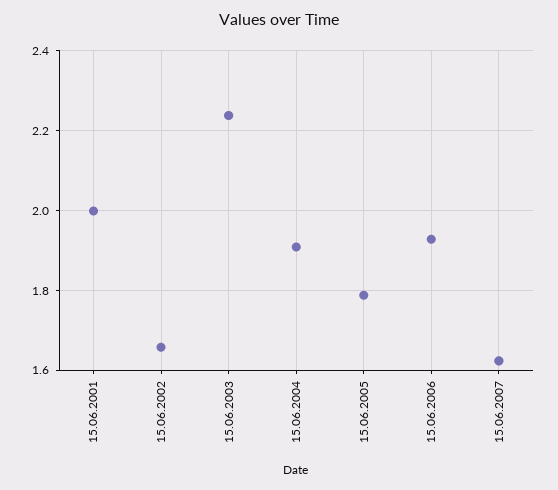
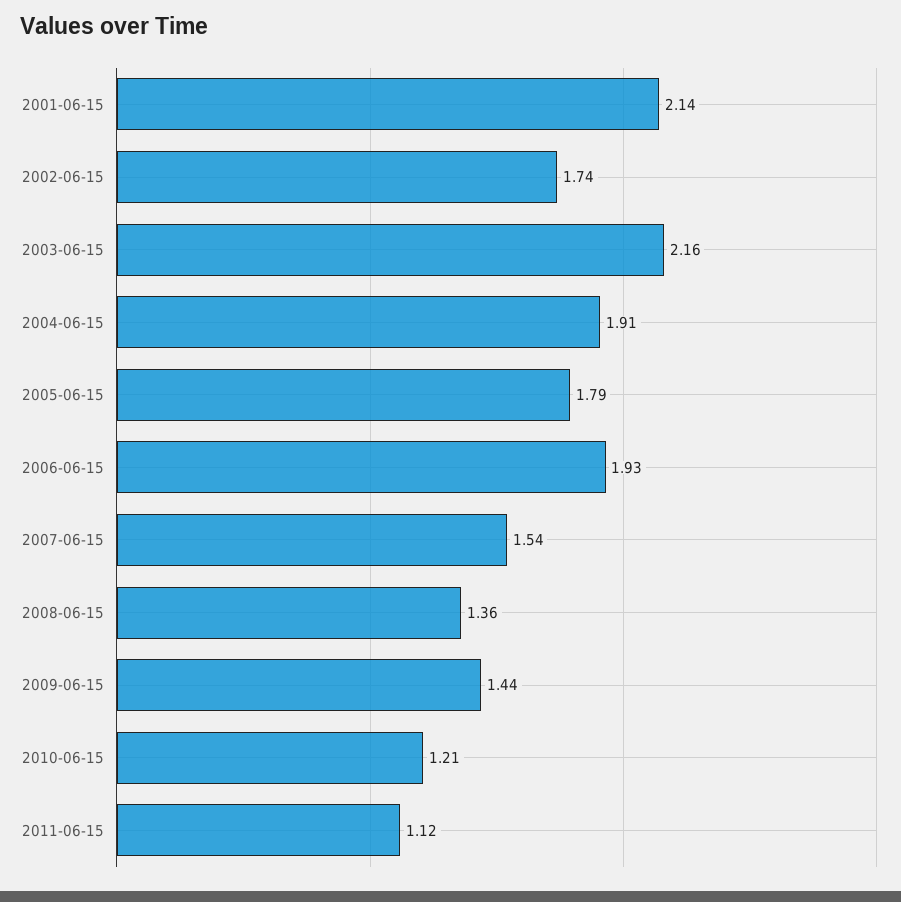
15.06.2001: 2 -> 2.14
15.06.2002: 1.66 -> 1.74
15.06.2003: 2.24 -> 2.16
15.06.2007: 1.62 -> 1.54
2008-06-15: none -> 1.36
2009-06-15: none -> 1.44
2010-06-15: none -> 1.21
2011-06-15: none -> 1.12

